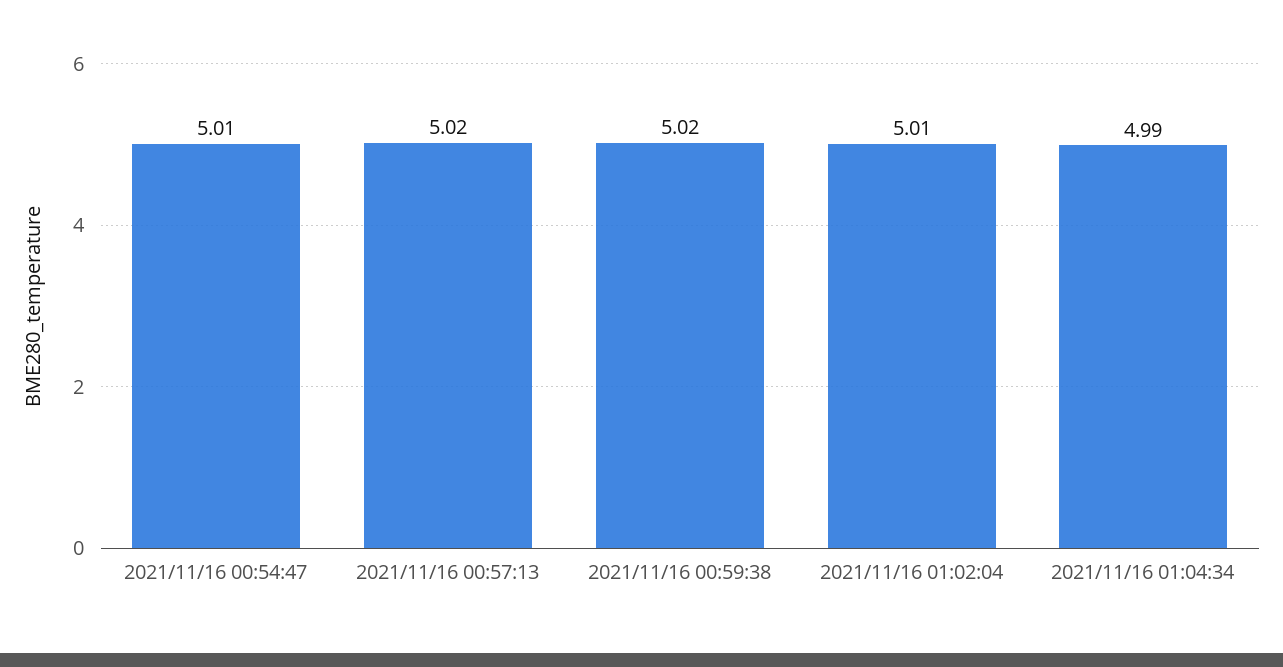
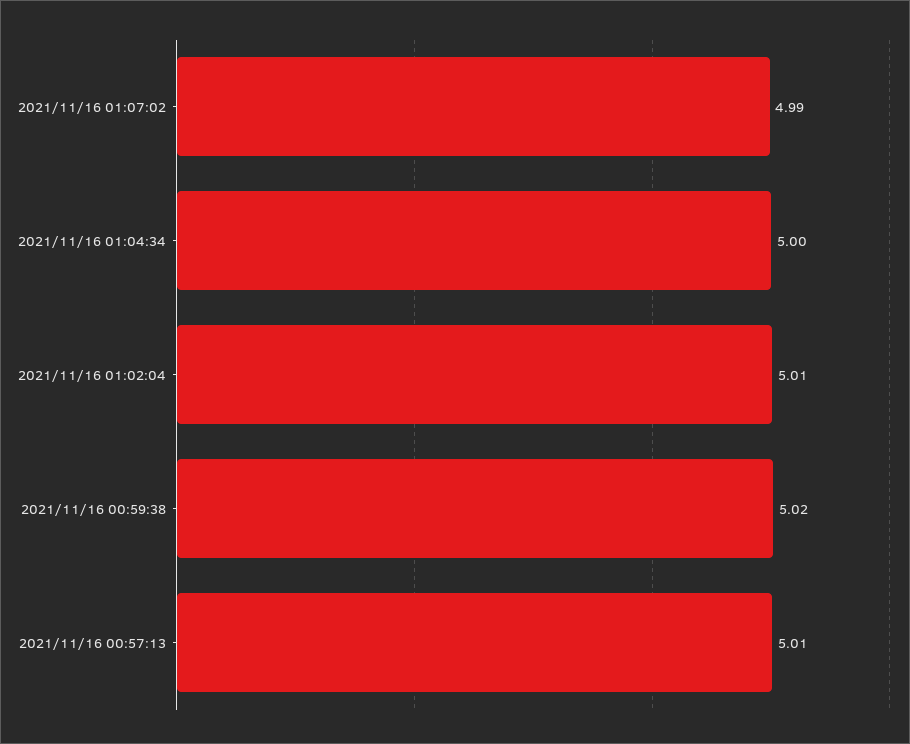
2021/11/16 00:54:47: 5.01 -> none
2021/11/16 00:57:13: 5.02 -> 5.01
2021/11/16 01:04:34: 4.99 -> 5
2021/11/16 01:07:02: none -> 4.99

